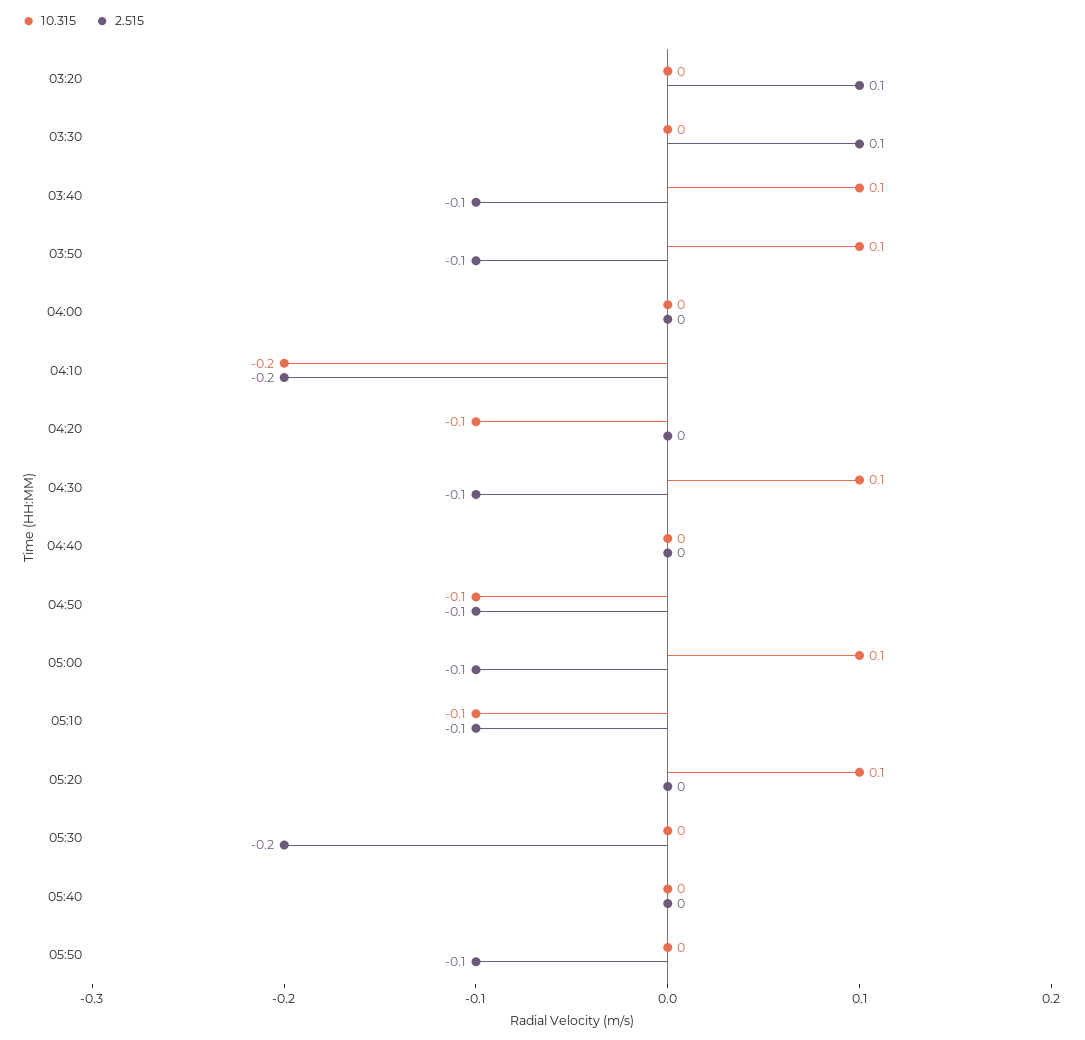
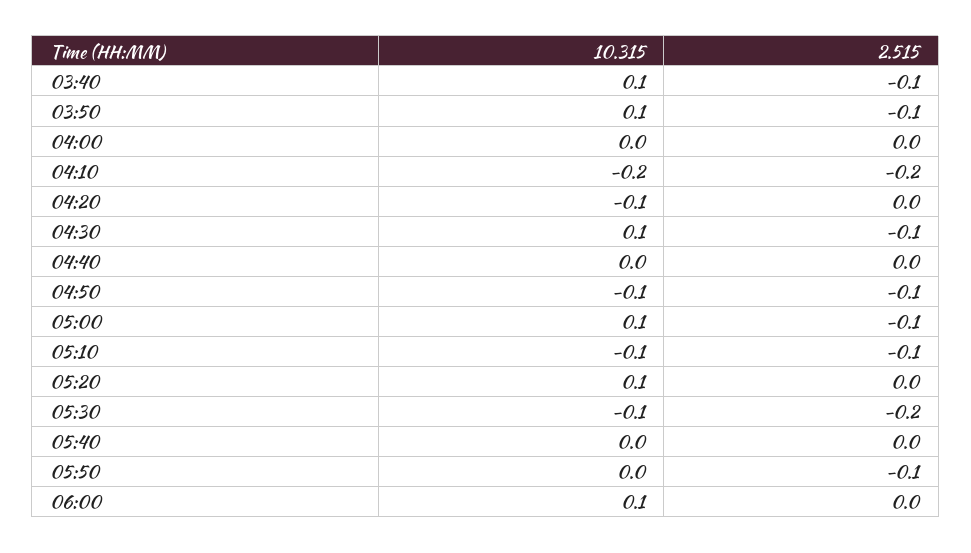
10.315, 03:20: 0 -> none
2.515, 03:20: 0.1 -> none
10.315, 03:30: 0 -> none
2.515, 03:30: 0.1 -> none
10.315, 05:30: 0 -> -0.1
10.315, 06:00: none -> 0.1
2.515, 06:00: none -> 0

